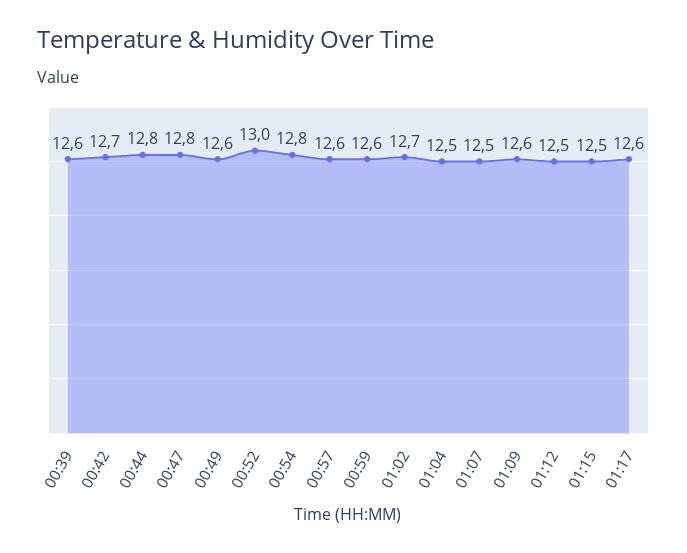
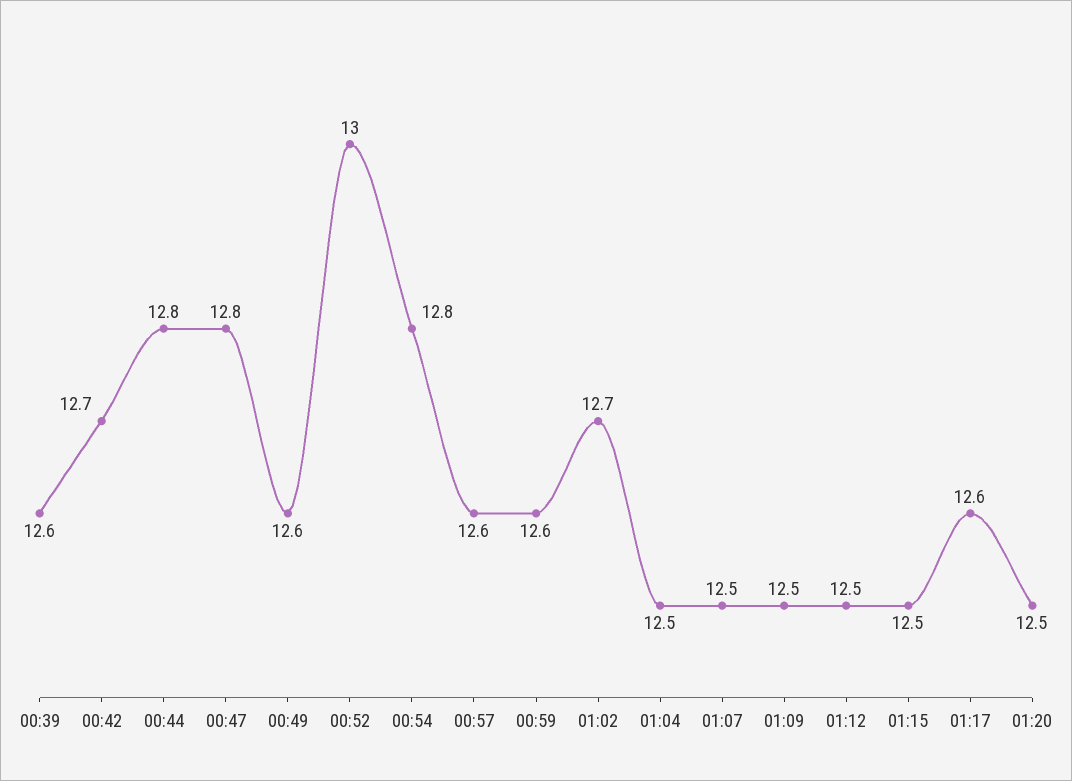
01:09: 12.6 -> 12.5
01:20: none -> 12.5

